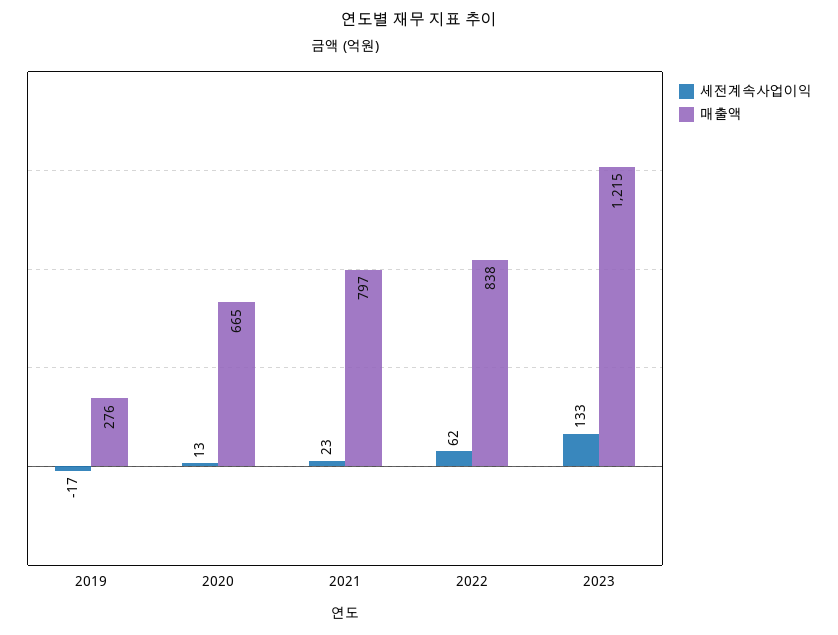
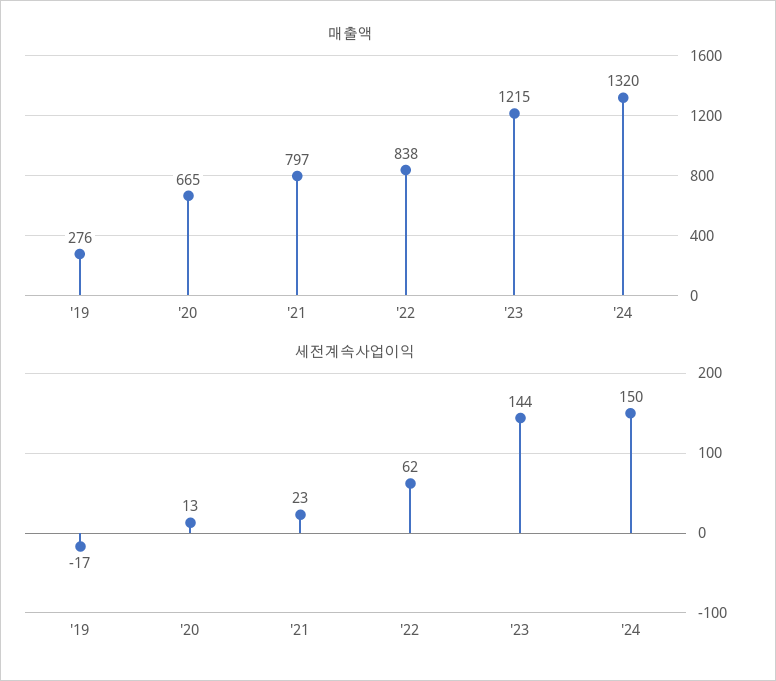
세전계속사업이익, 2023: 133 -> 144
매출액, '24: none -> 1320
세전계속사업이익, '24: none -> 150

